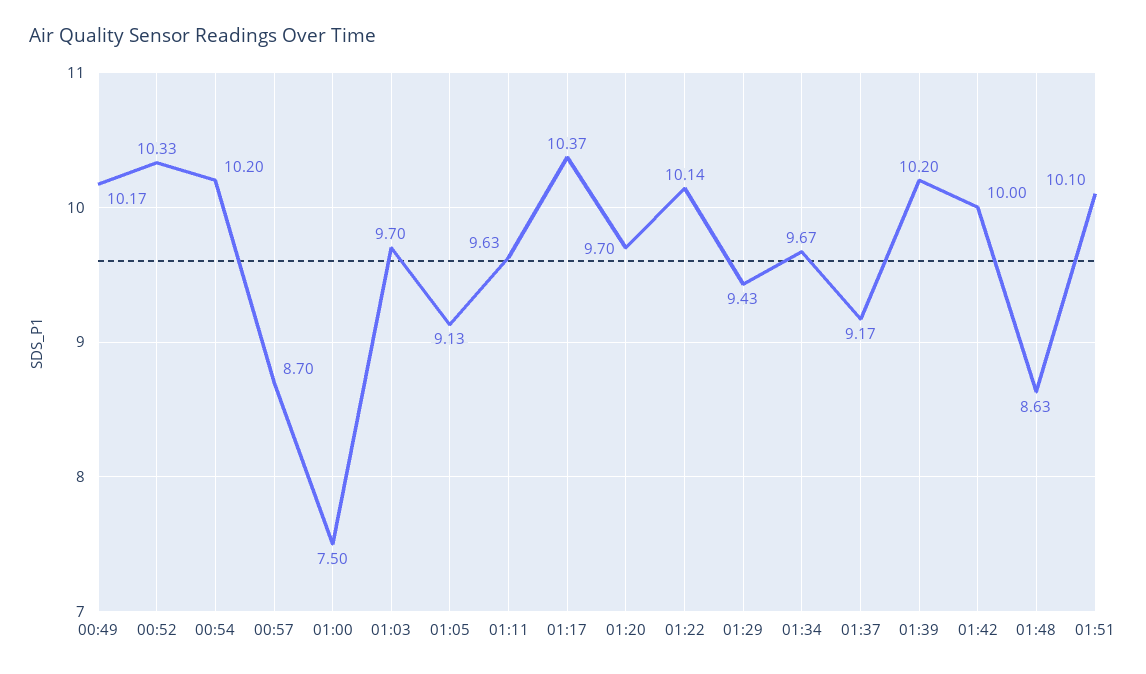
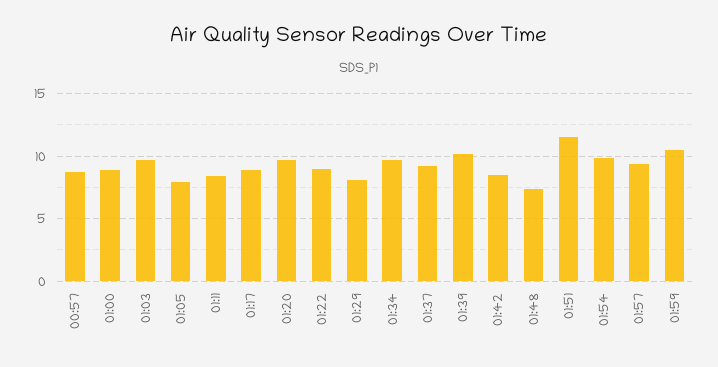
00:49: 10.17 -> none
00:52: 10.33 -> none
00:54: 10.2 -> none
01:00: 7.5 -> 9
01:05: 9.13 -> 8
01:11: 9.63 -> 8.5
01:17: 10.37 -> 9
01:22: 10.14 -> 9
01:29: 9.43 -> 8
01:42: 10 -> 8.5
01:48: 8.63 -> 7.5
01:51: 10.1 -> 11.5
01:54: none -> 10
01:57: none -> 9.5
01:59: none -> 10.5

